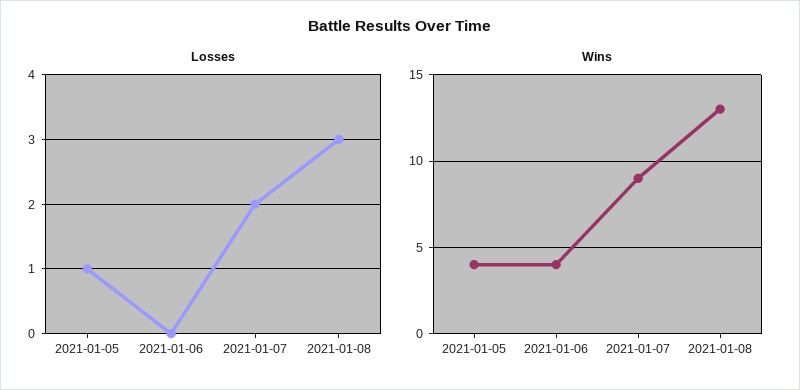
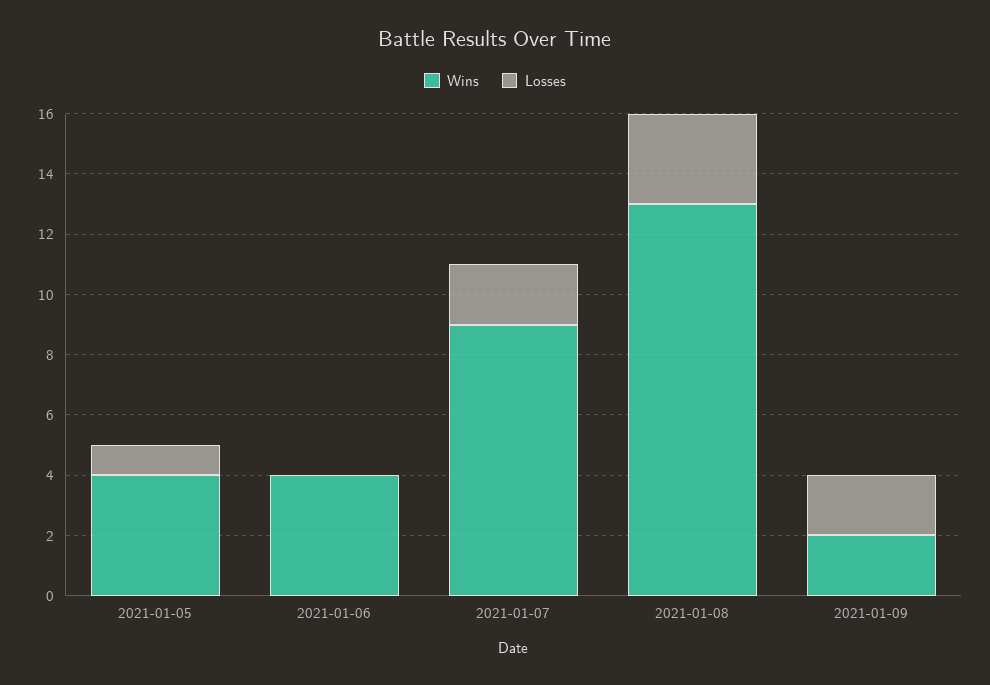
Wins, 2021-01-09: none -> 2
Losses, 2021-01-09: none -> 2

